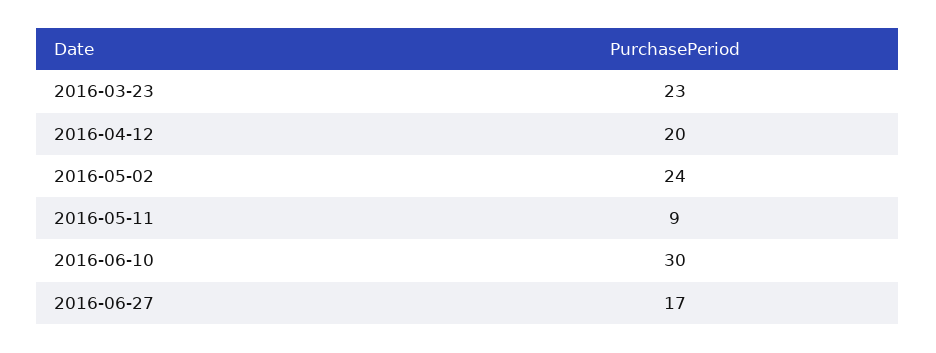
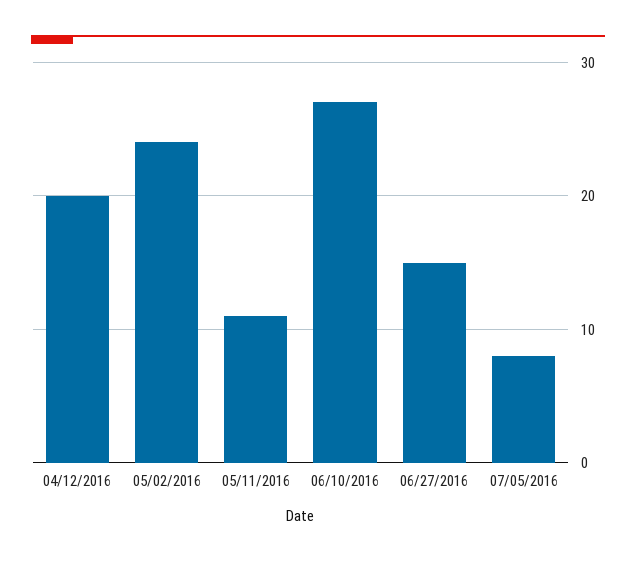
2016-03-23: 23 -> none
2016-05-11: 9 -> 11
2016-06-10: 30 -> 27
2016-06-27: 17 -> 15
07/05/2016: none -> 8

